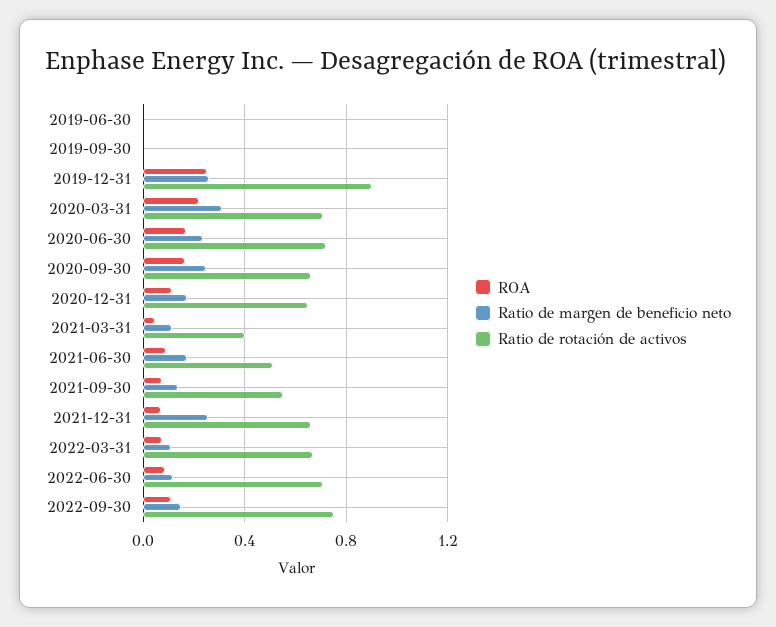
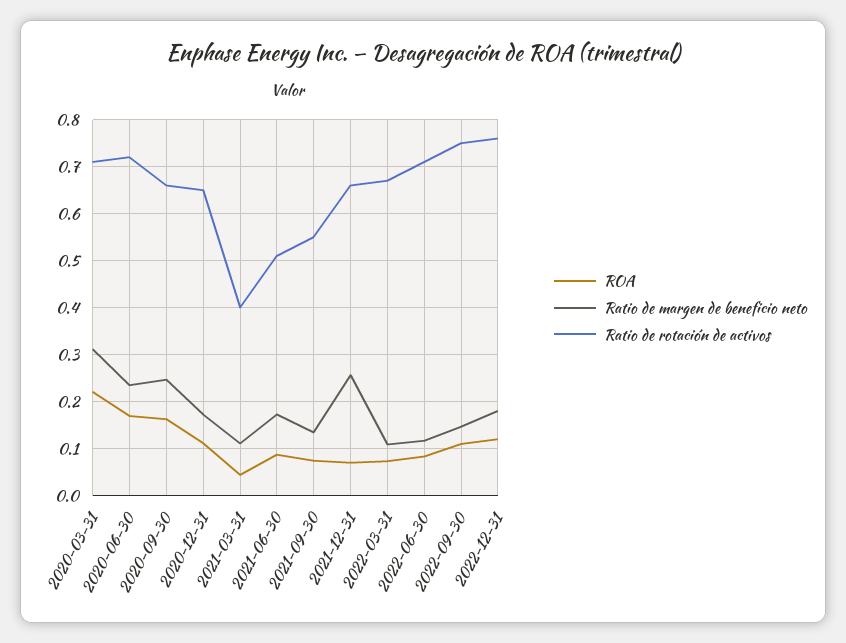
ROA, 2019-06-30: 0 -> none
Ratio de margen de beneficio neto, 2019-06-30: 0 -> none
Ratio de rotación de activos, 2019-06-30: 0 -> none
ROA, 2019-09-30: 0 -> none
Ratio de margen de beneficio neto, 2019-09-30: 0 -> none
Ratio de rotación de activos, 2019-09-30: 0 -> none
ROA, 2019-12-31: 0.25 -> none
Ratio de margen de beneficio neto, 2019-12-31: 0.25 -> none
Ratio de rotación de activos, 2019-12-31: 0.9 -> none
ROA, 2022-12-31: none -> 0.12
Ratio de margen de beneficio neto, 2022-12-31: none -> 0.18
Ratio de rotación de activos, 2022-12-31: none -> 0.76

